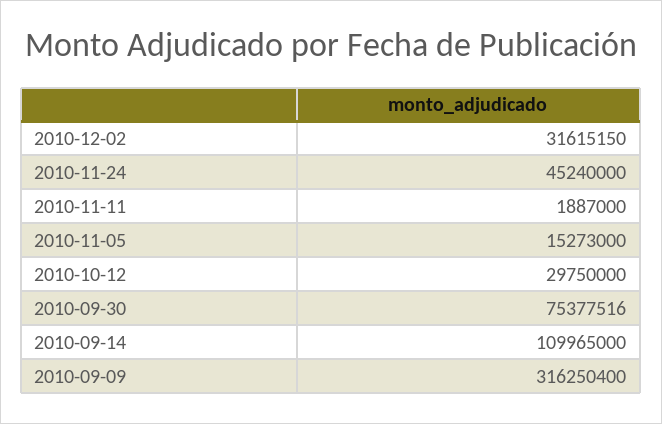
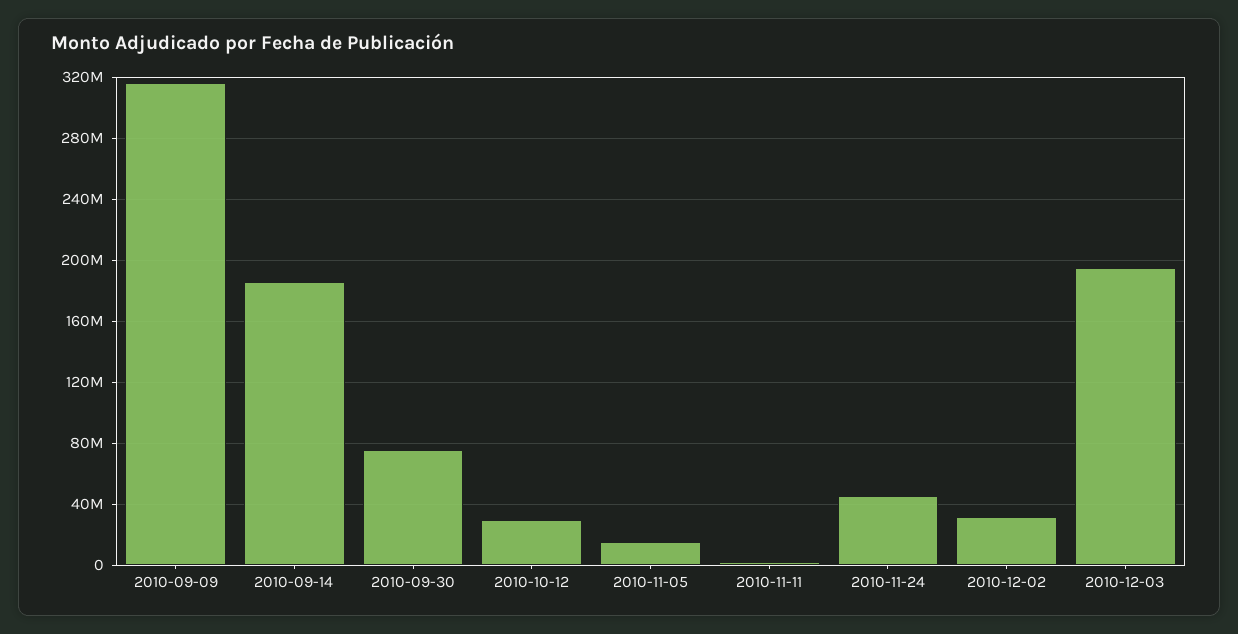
2010-09-14: 109965000 -> 185000000
2010-12-03: none -> 195000000

